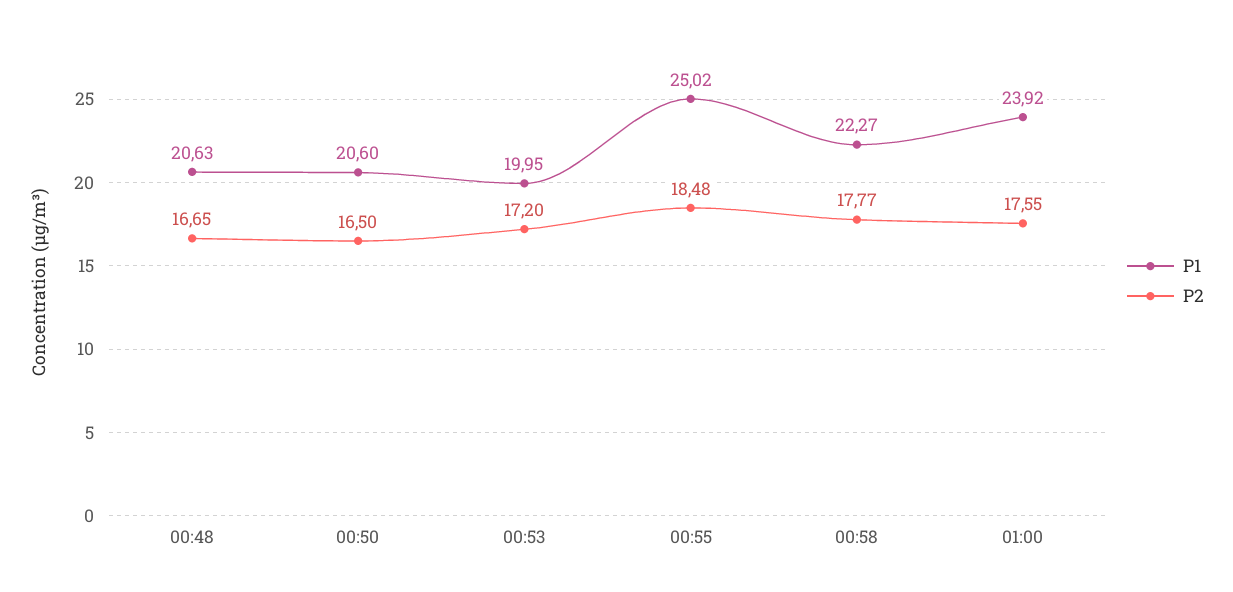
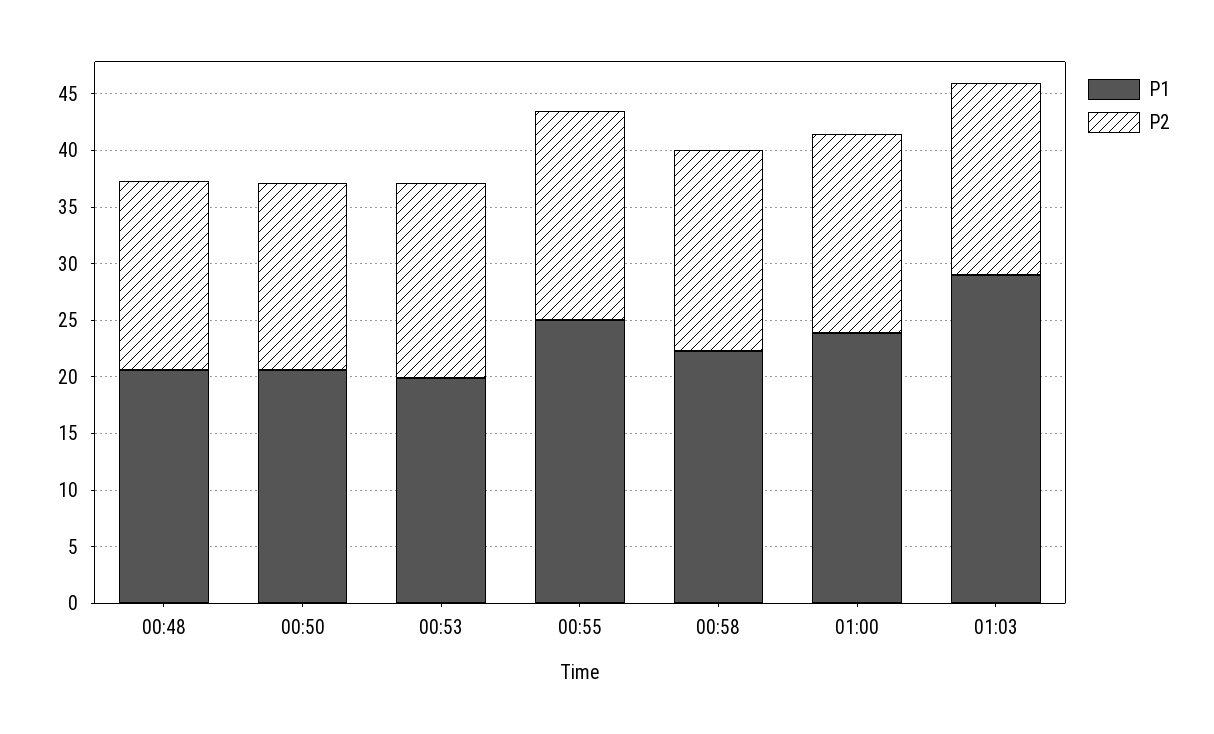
P1, 01:03: none -> 29
P2, 01:03: none -> 17

